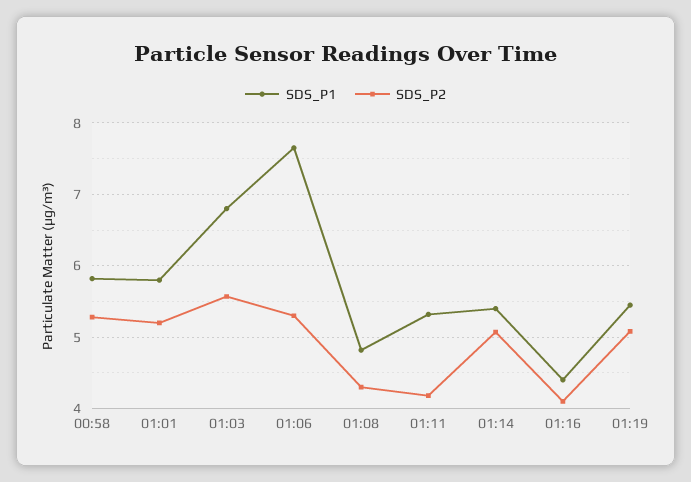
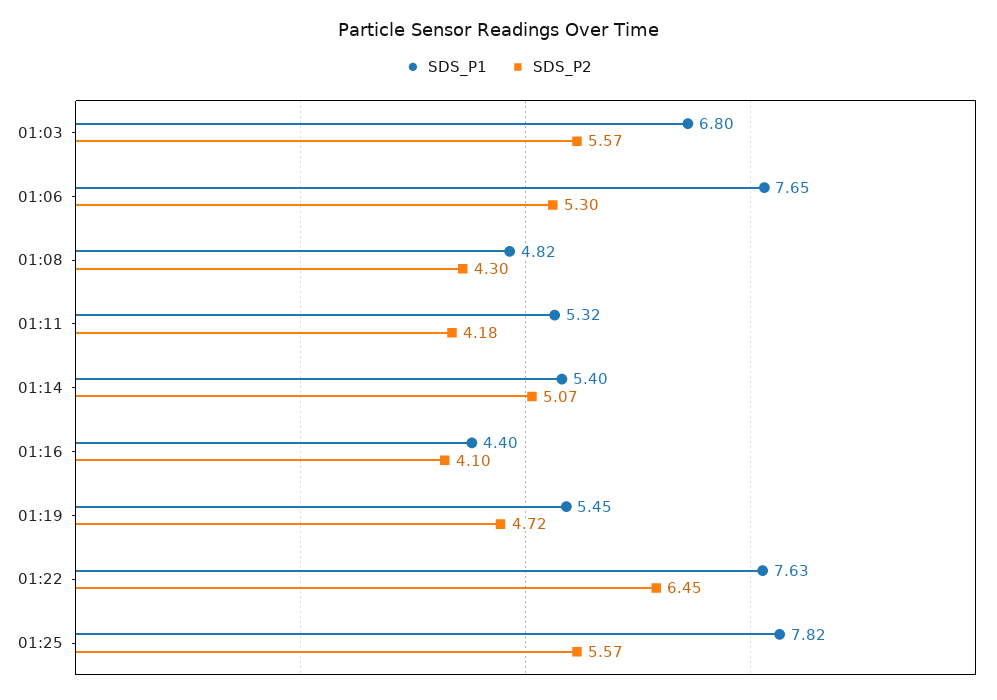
SDS_P1, 00:58: 5.8 -> none
SDS_P2, 00:58: 5.3 -> none
SDS_P1, 01:01: 5.8 -> none
SDS_P2, 01:01: 5.2 -> none
SDS_P2, 01:19: 5.1 -> 4.72
SDS_P1, 01:22: none -> 7.63
SDS_P2, 01:22: none -> 6.45
SDS_P1, 01:25: none -> 7.82
SDS_P2, 01:25: none -> 5.57

